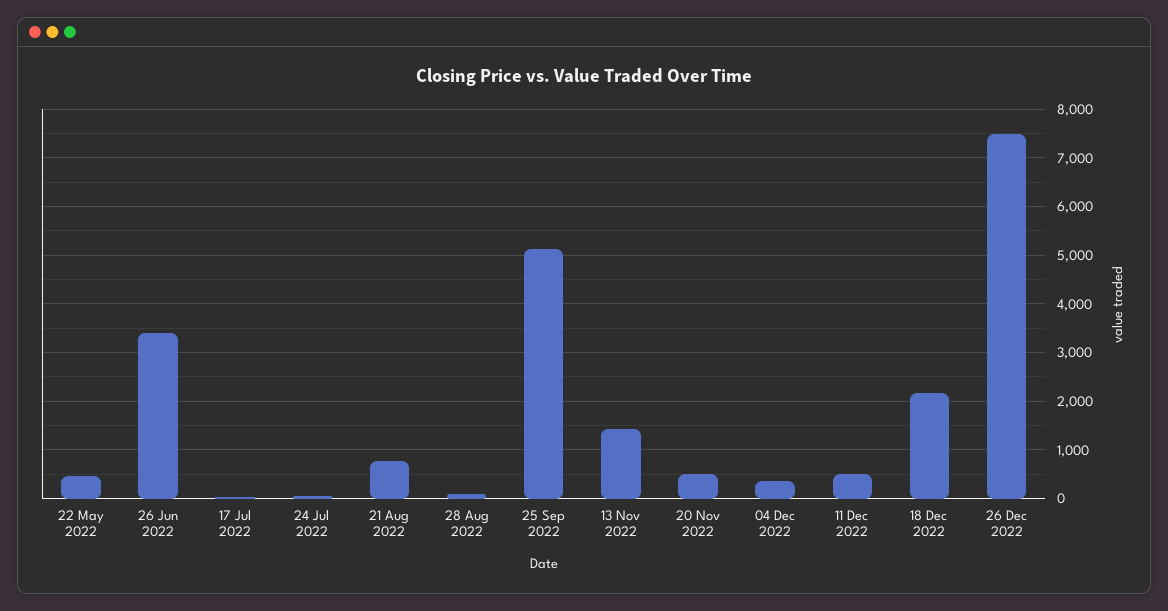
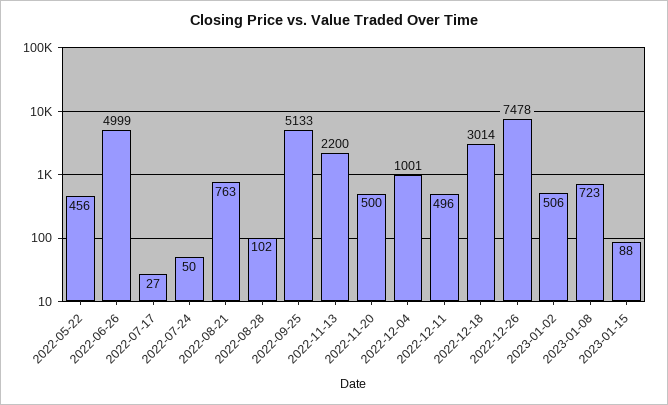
26 Jun 2022: 3400 -> 4999
13 Nov 2022: 1400 -> 2200
04 Dec 2022: 400 -> 1001
18 Dec 2022: 2200 -> 3014
2023-01-02: none -> 506
2023-01-08: none -> 723
2023-01-15: none -> 88

